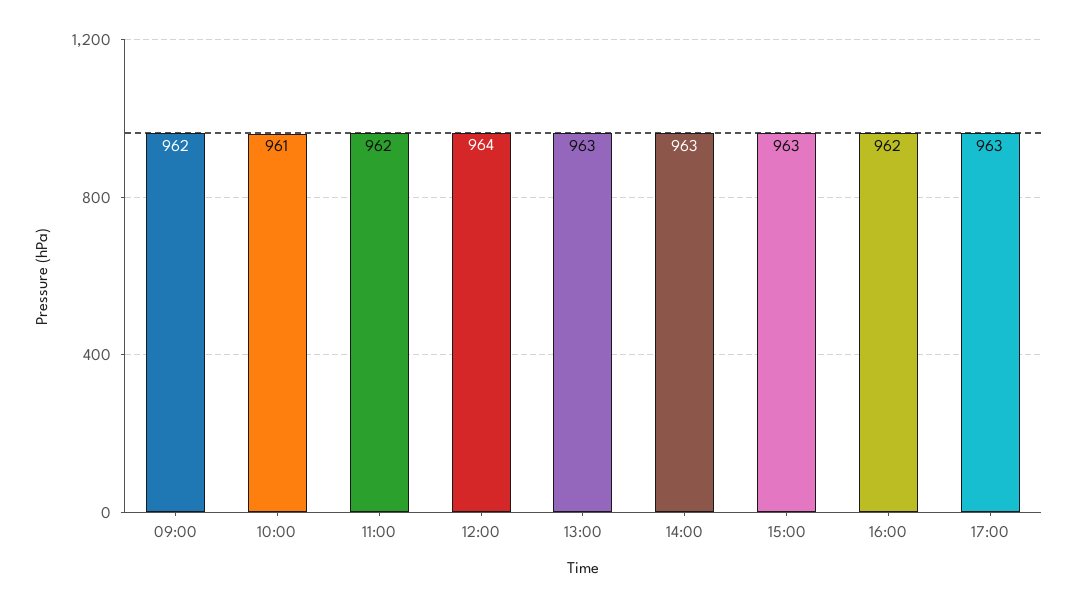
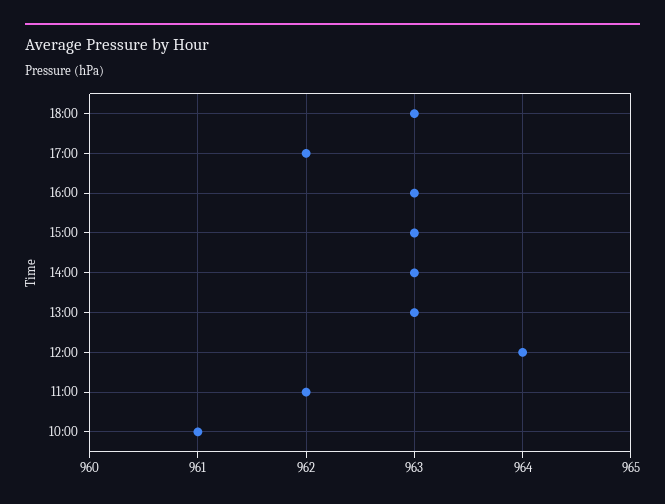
09:00: 962 -> none
16:00: 962 -> 963
17:00: 963 -> 962
18:00: none -> 963

